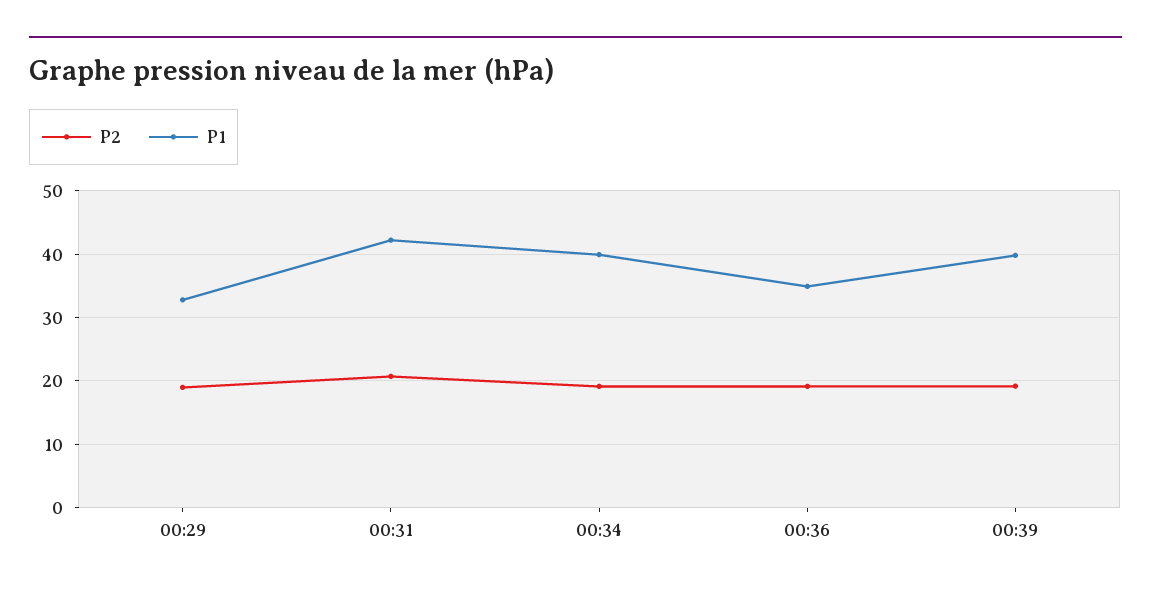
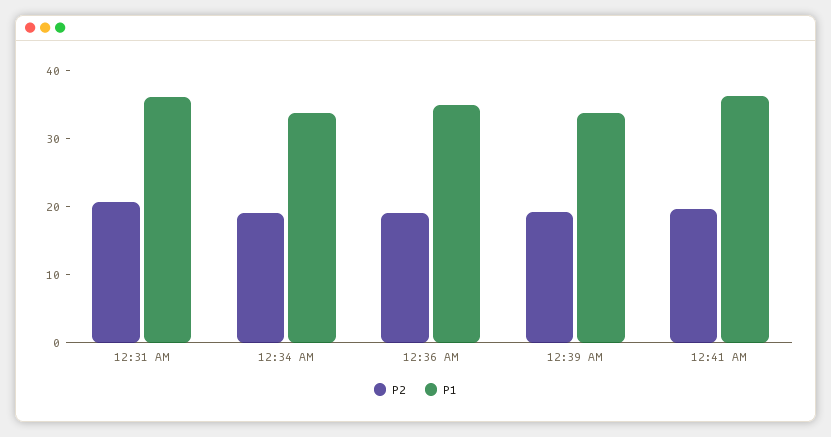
P2, 00:29: 19 -> none
P1, 00:29: 33 -> none
P1, 00:31: 42 -> 36
P1, 00:34: 40 -> 34
P1, 00:39: 40 -> 34
P2, 12:41 AM: none -> 20
P1, 12:41 AM: none -> 36

